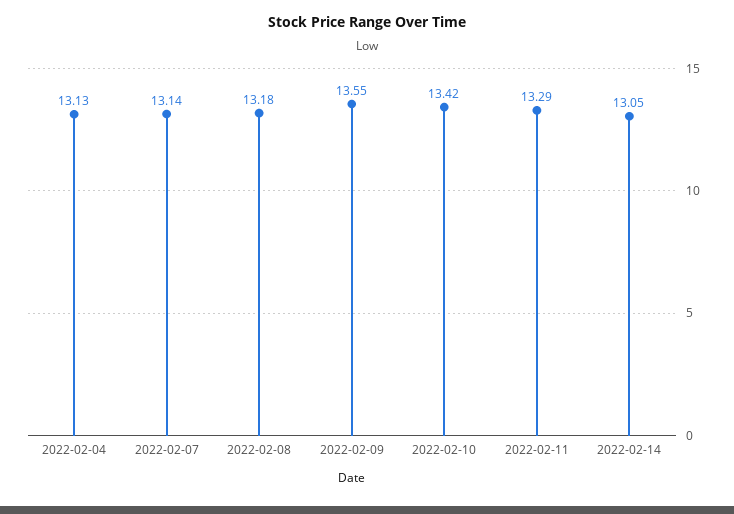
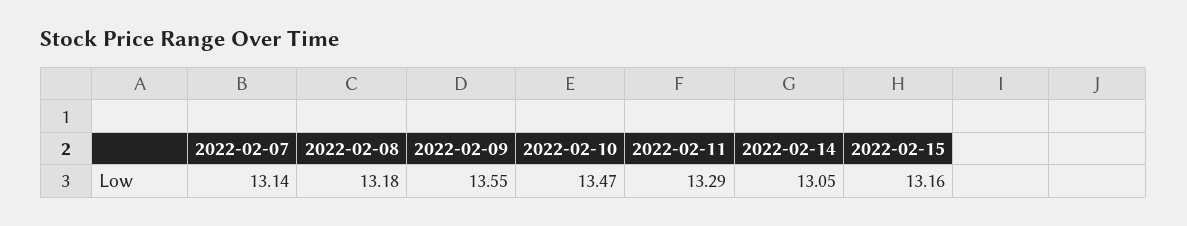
2022-02-04: 13.13 -> none
2022-02-10: 13.42 -> 13.47
2022-02-15: none -> 13.16

